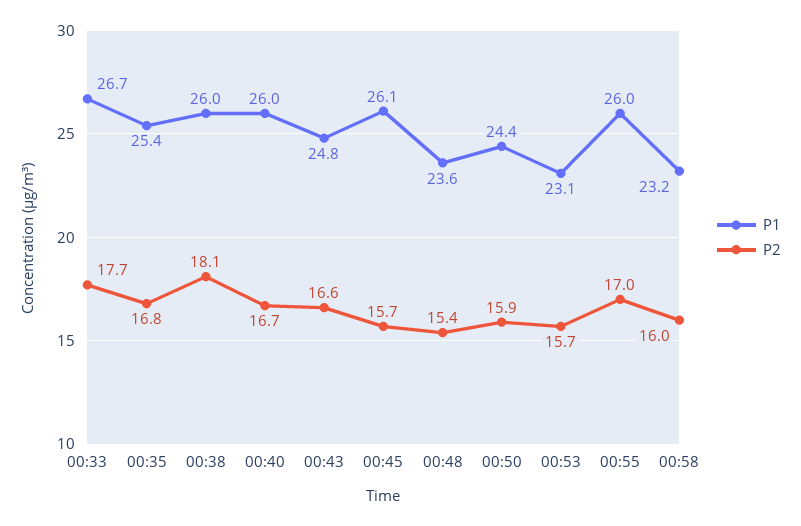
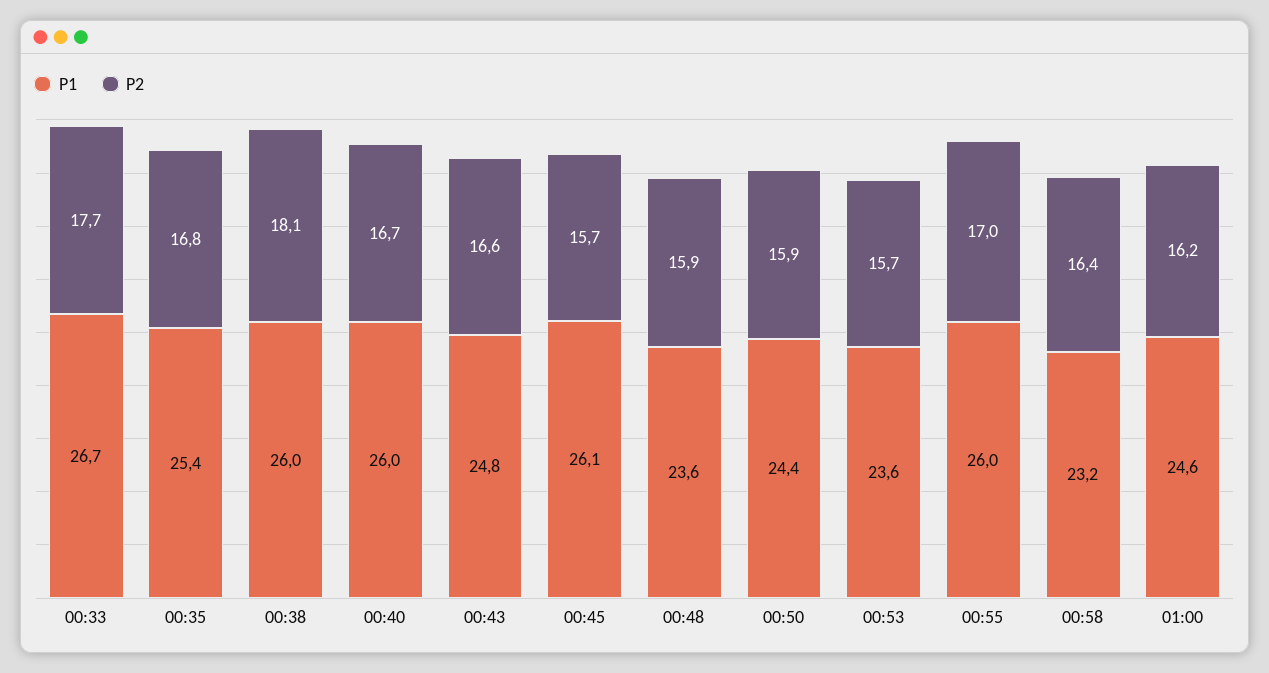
P2, 00:48: 15.4 -> 15.9
P1, 00:53: 23.1 -> 23.6
P2, 00:58: 16 -> 16.4
P1, 01:00: none -> 24.6
P2, 01:00: none -> 16.2

